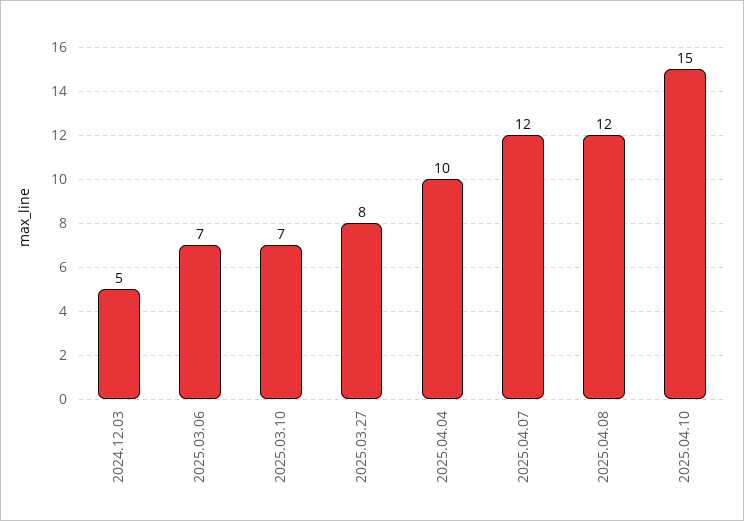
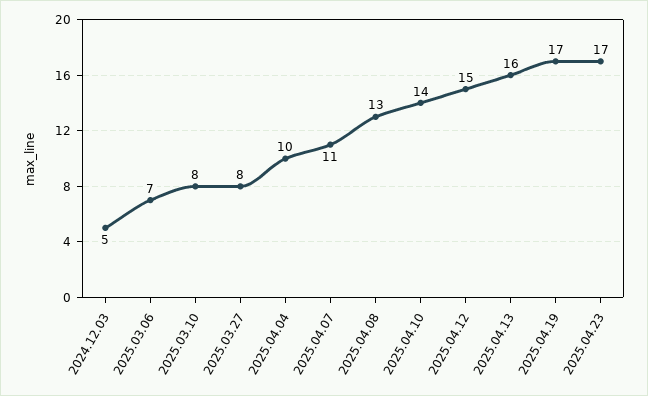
2025.03.10: 7 -> 8
2025.04.07: 12 -> 11
2025.04.08: 12 -> 13
2025.04.10: 15 -> 14
2025.04.12: none -> 15
2025.04.13: none -> 16
2025.04.19: none -> 17
2025.04.23: none -> 17

